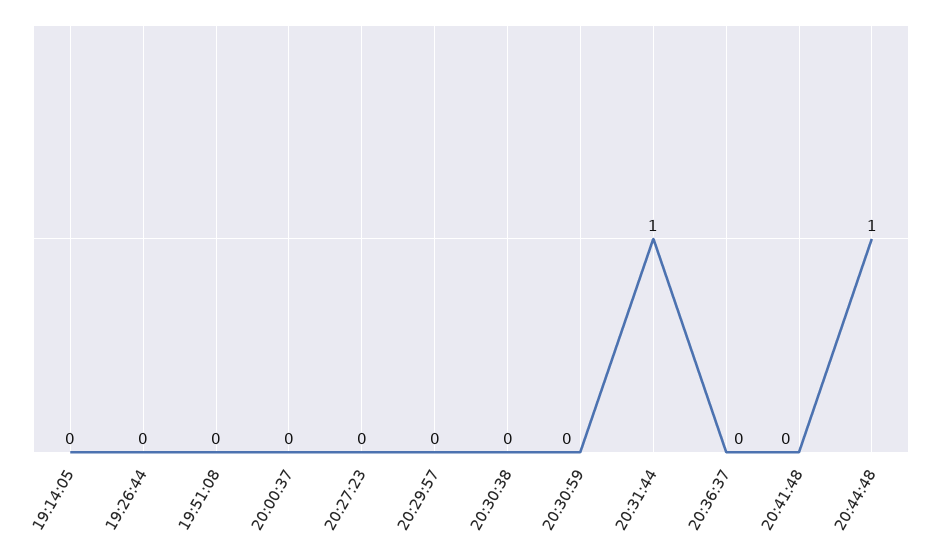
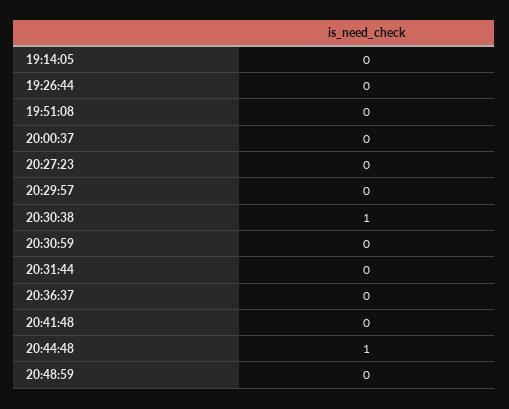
20:30:38: 0 -> 1
20:31:44: 1 -> 0
20:48:59: none -> 0

